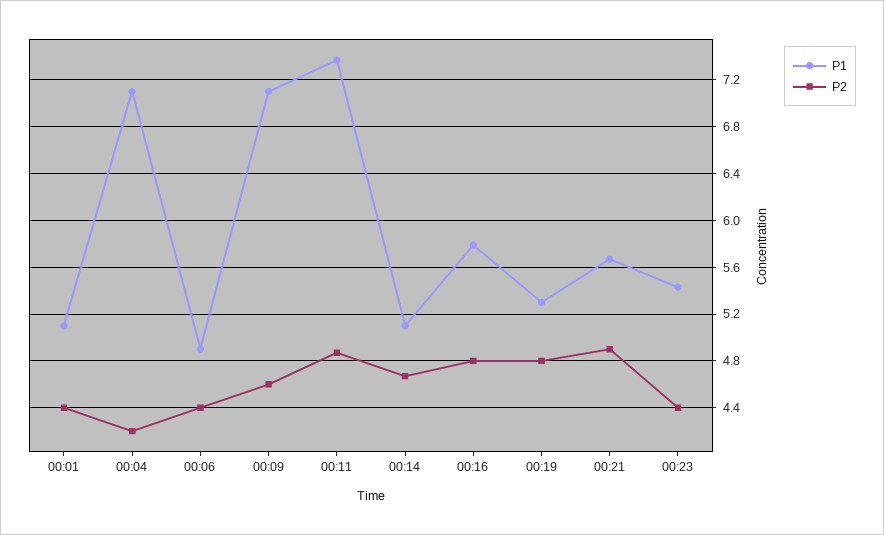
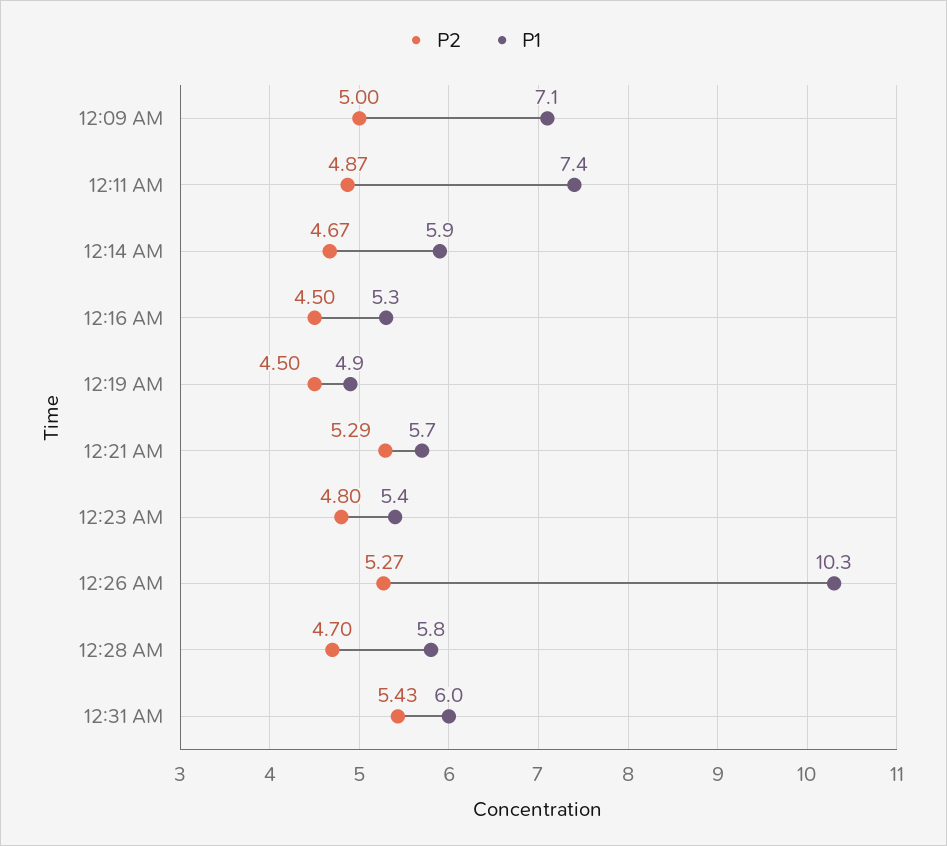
P1, 00:01: 5.1 -> none
P2, 00:01: 4.4 -> none
P1, 00:04: 7.1 -> none
P2, 00:04: 4.2 -> none
P1, 00:06: 4.9 -> none
P2, 00:06: 4.4 -> none
P2, 00:09: 4.6 -> 5
P1, 00:14: 5.1 -> 5.9
P1, 00:16: 5.8 -> 5.3
P2, 00:16: 4.8 -> 4.5
P1, 00:19: 5.3 -> 4.9
P2, 00:19: 4.8 -> 4.5
P2, 00:21: 4.9 -> 5.29
P2, 00:23: 4.4 -> 4.8
P2, 12:26 AM: none -> 5.27
P1, 12:26 AM: none -> 10.3
P2, 12:28 AM: none -> 4.7
P1, 12:28 AM: none -> 5.8
P2, 12:31 AM: none -> 5.43
P1, 12:31 AM: none -> 6

